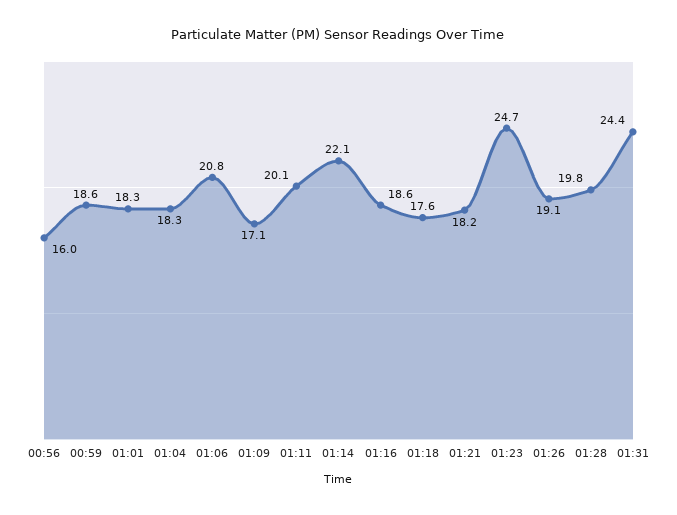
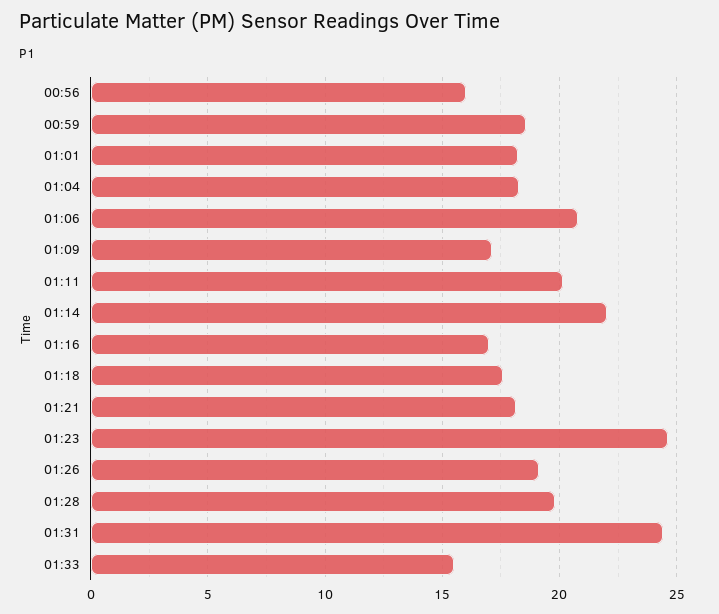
01:16: 18.6 -> 17
01:33: none -> 15.5

